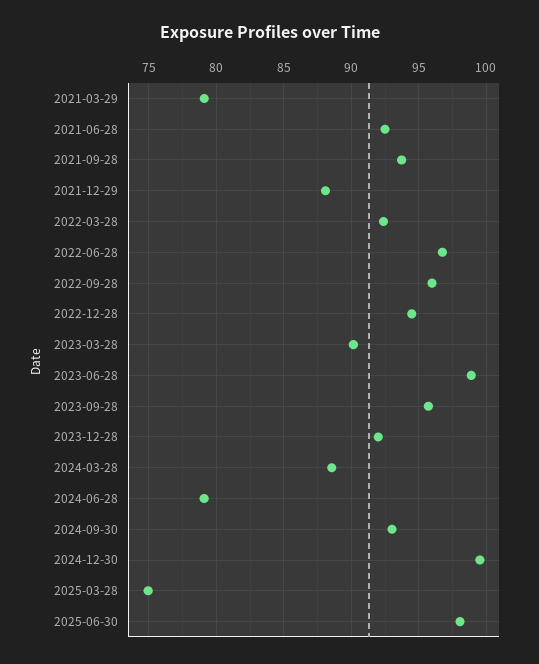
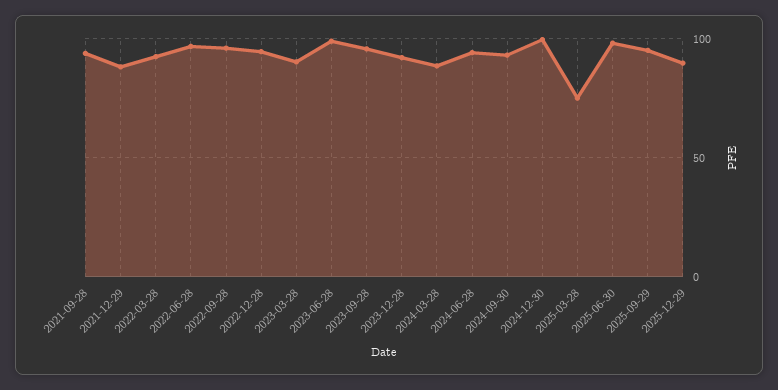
2021-03-29: 79 -> none
2021-06-28: 92.5 -> none
2024-06-28: 79 -> 95
2025-09-29: none -> 95
2025-12-29: none -> 90

